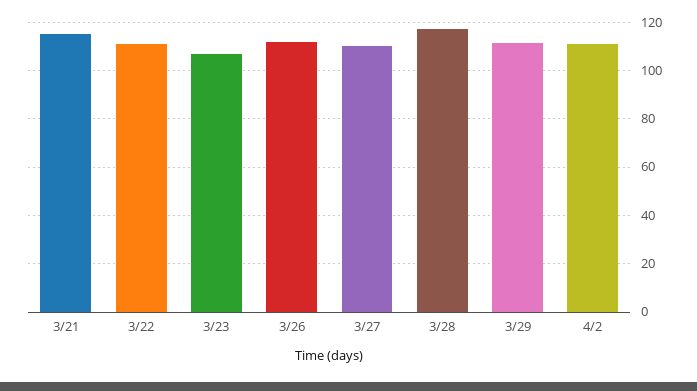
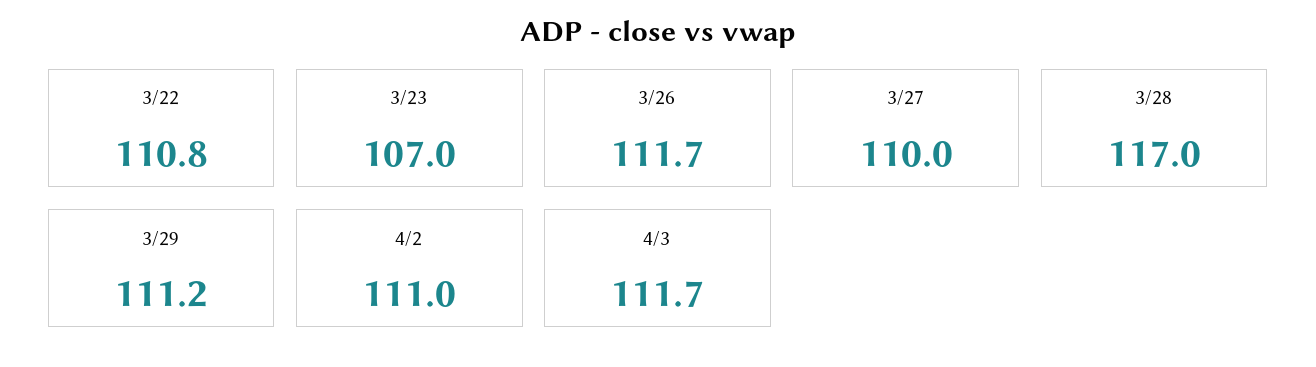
3/21: 115 -> none
4/3: none -> 111.7

